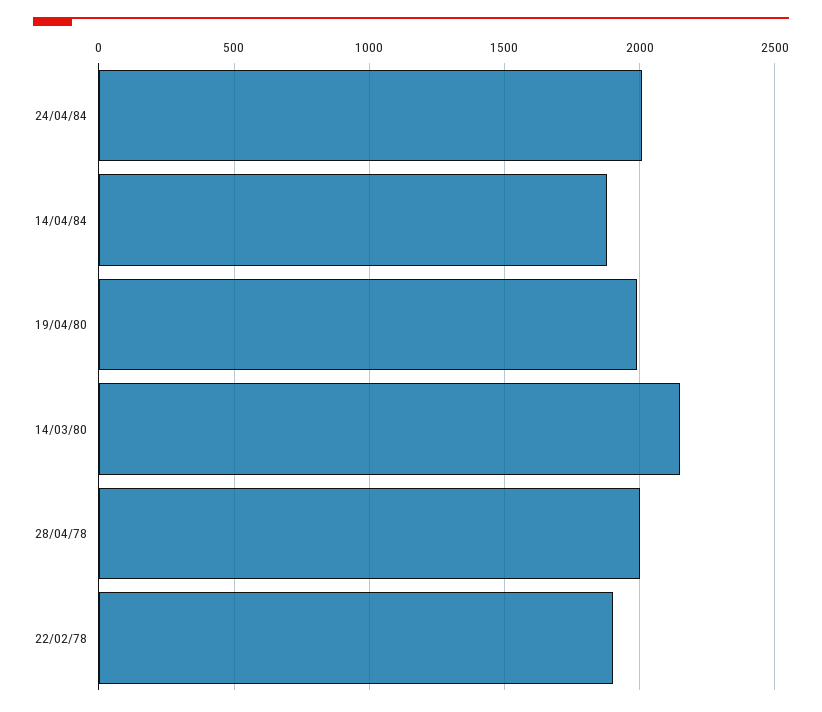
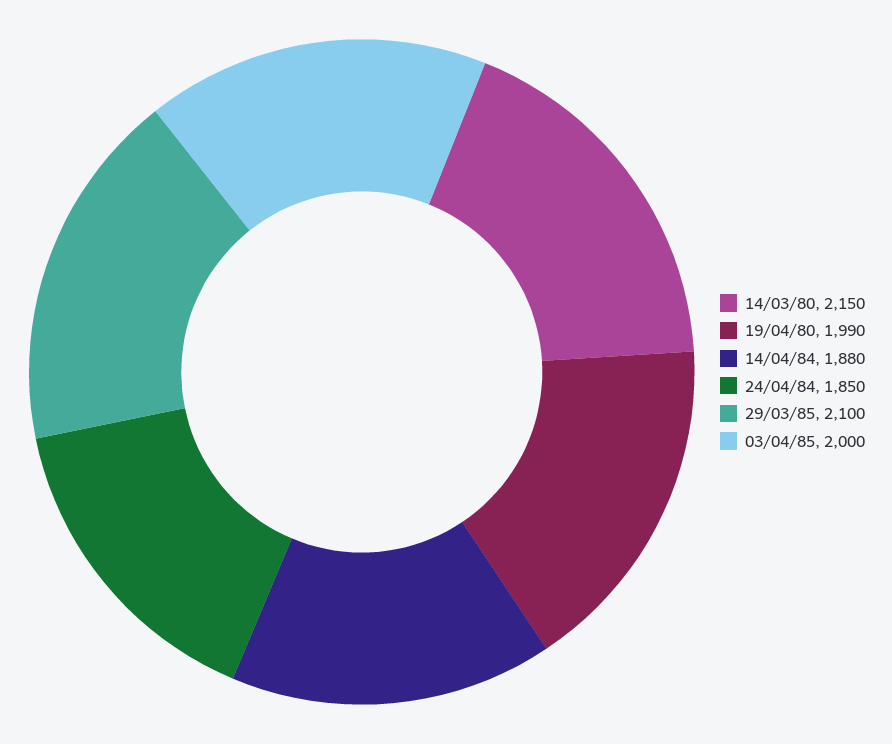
24/04/84: 2000 -> 1850
28/04/78: 2000 -> none
22/02/78: 1900 -> none
29/03/85: none -> 2100
03/04/85: none -> 2000

